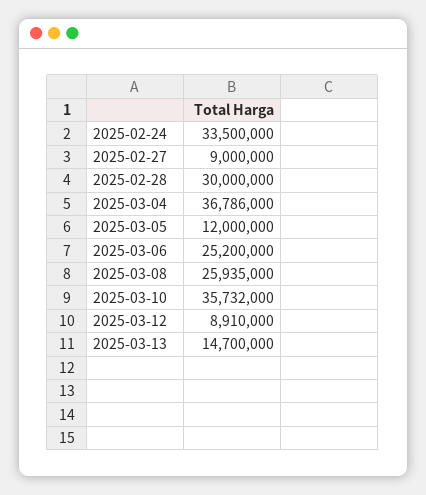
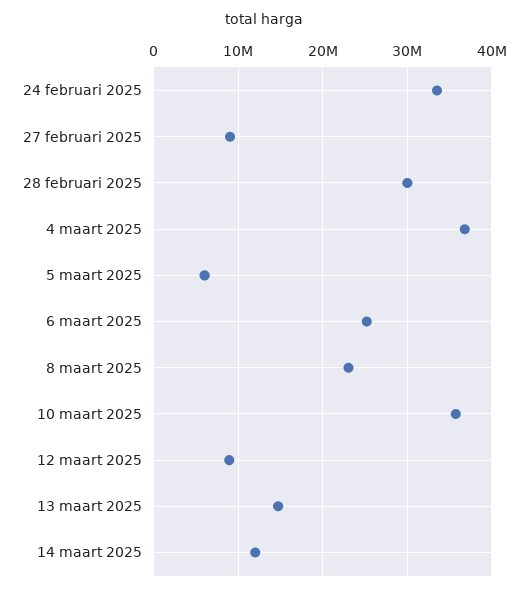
2025-03-05: 12000000 -> 6000000
2025-03-08: 25935000 -> 23000000
14 maart 2025: none -> 12000000

